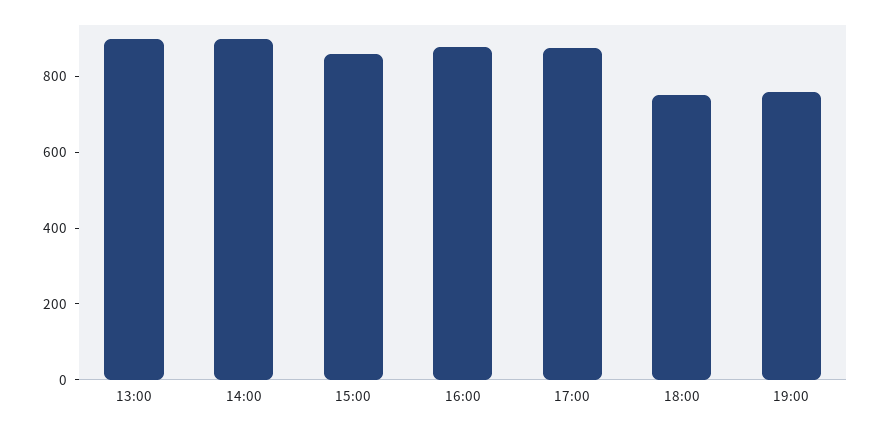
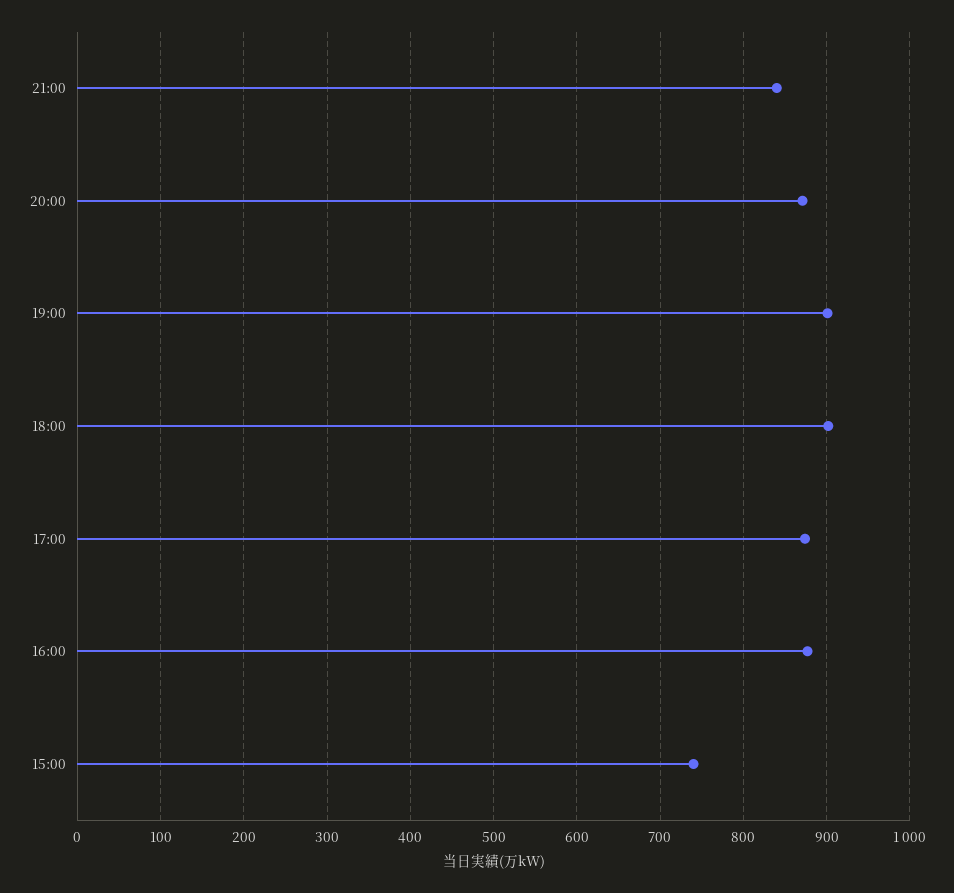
13:00: 900 -> none
14:00: 900 -> none
15:00: 850 -> 740
18:00: 750 -> 900
19:00: 750 -> 900
21:00: none -> 840
20:00: none -> 870

